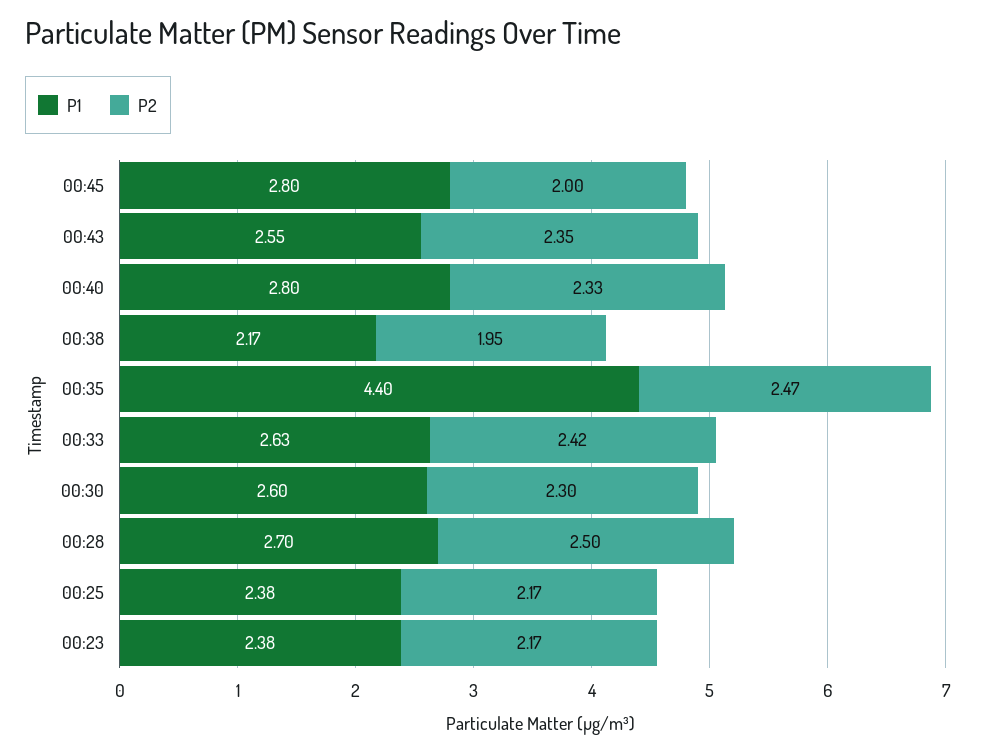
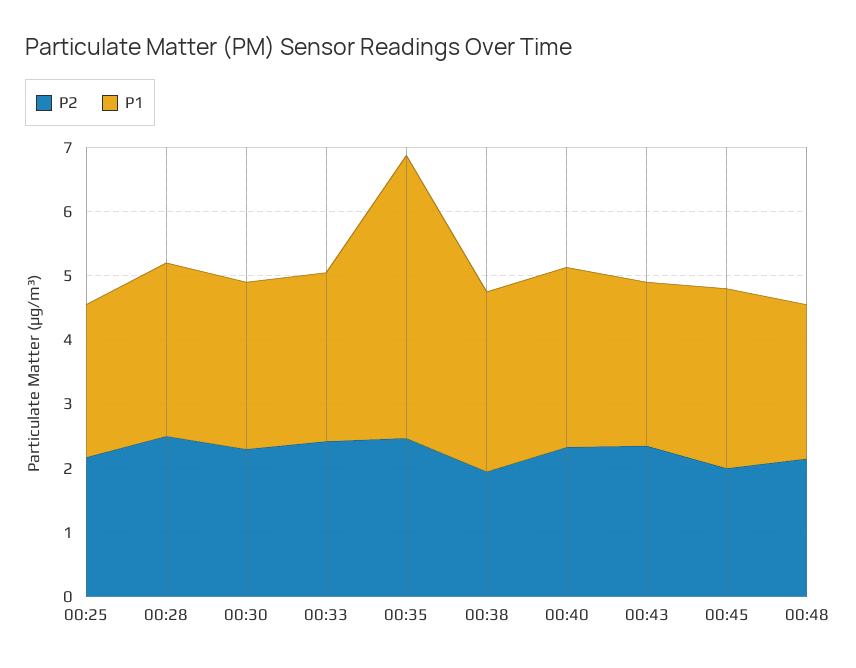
P1, 00:38: 2.17 -> 2.8
P1, 00:23: 2.38 -> none
P2, 00:23: 2.17 -> none
P2, 00:48: none -> 2.2
P1, 00:48: none -> 2.4

